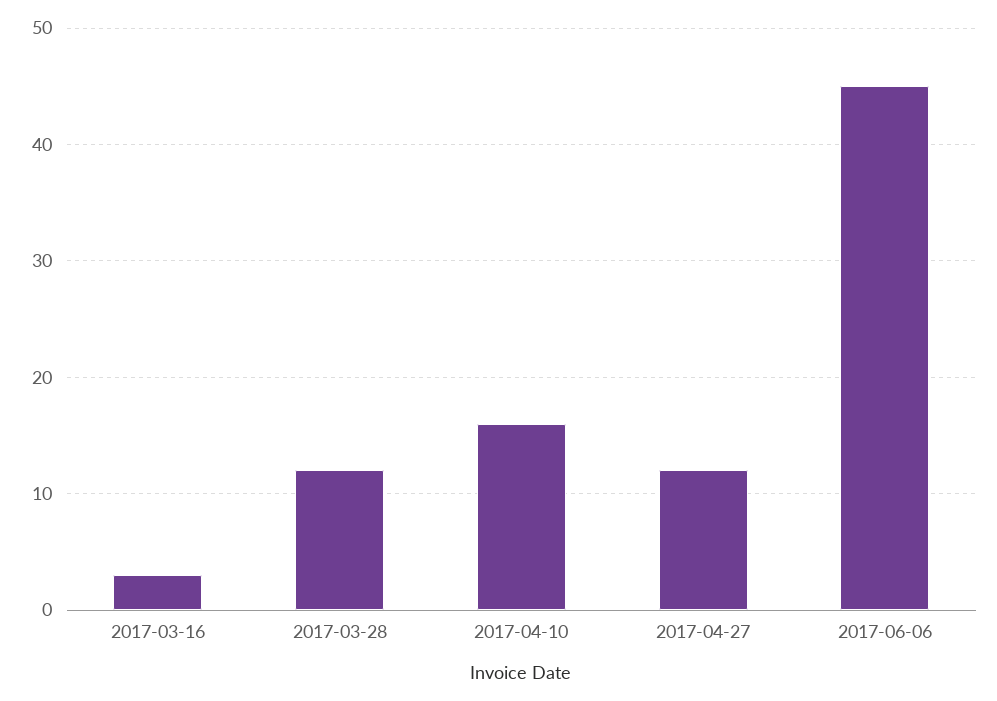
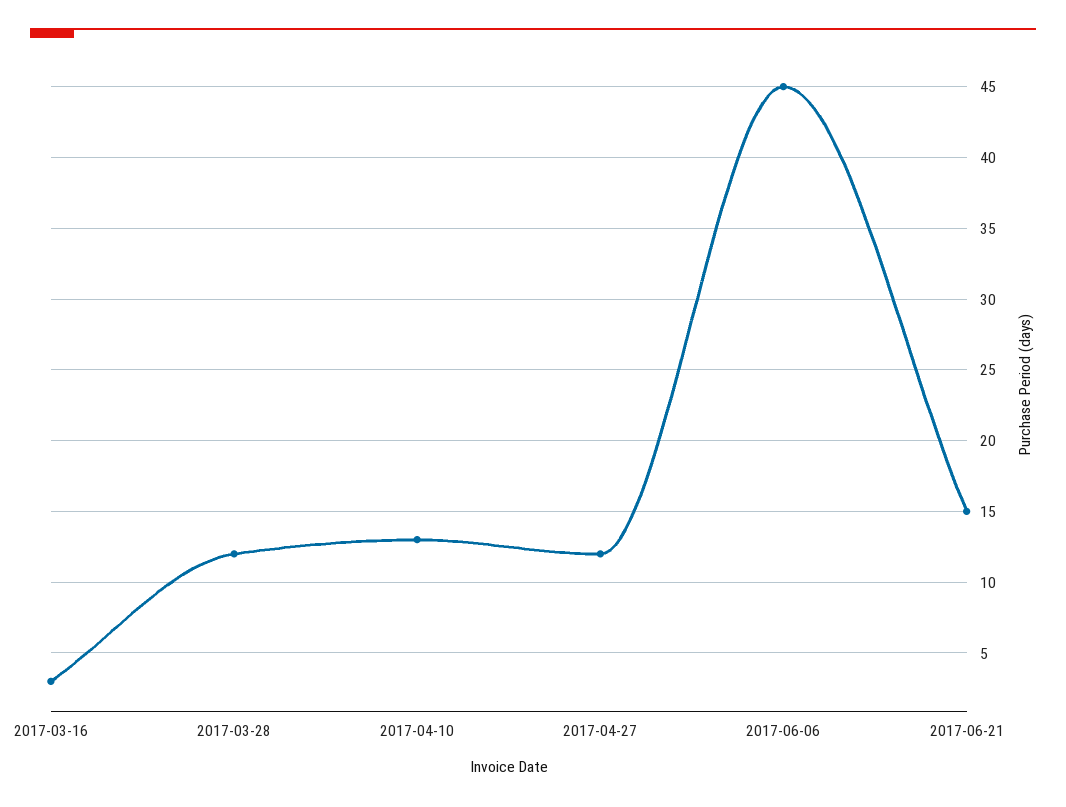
2017-04-10: 16 -> 13
2017-06-21: none -> 15

